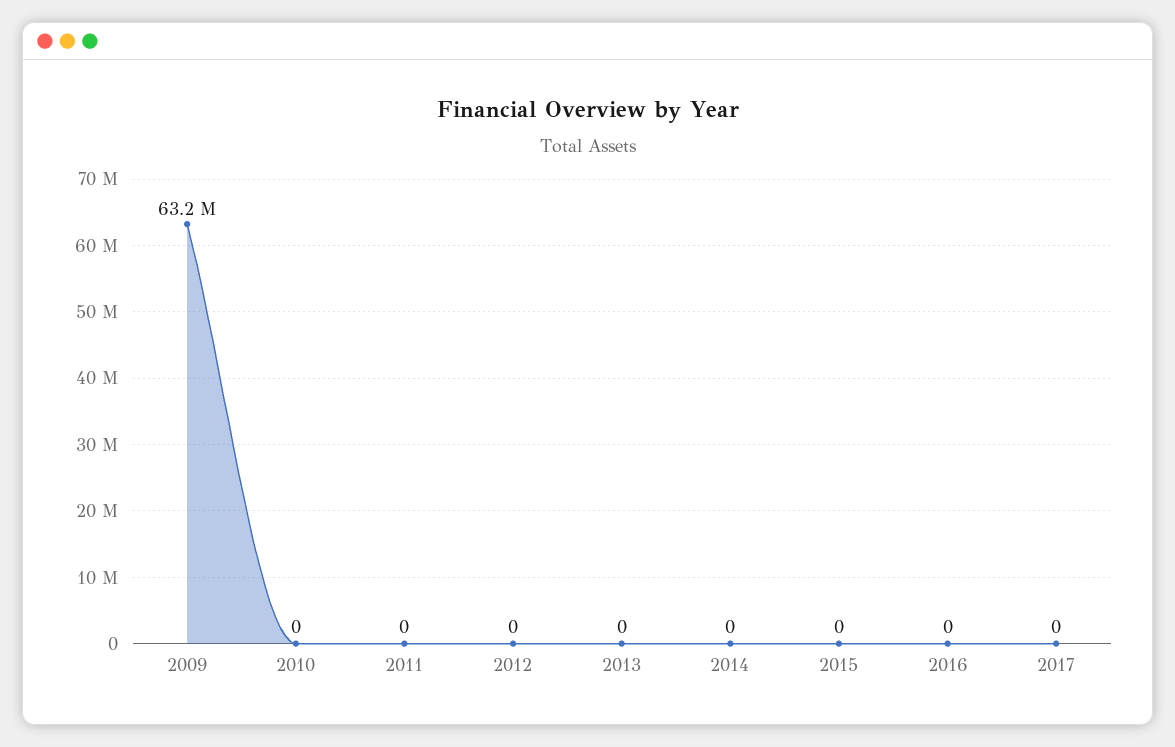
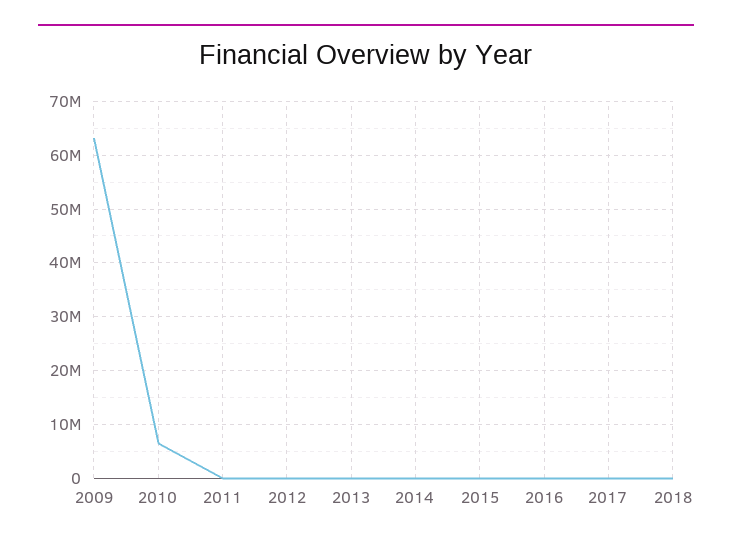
2010: 0 -> 6000000
2018: none -> 0

